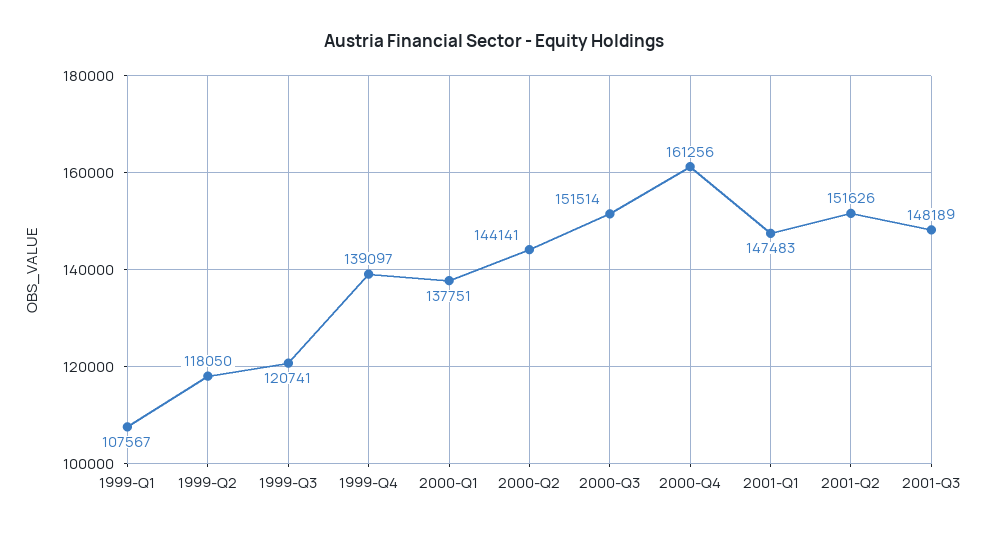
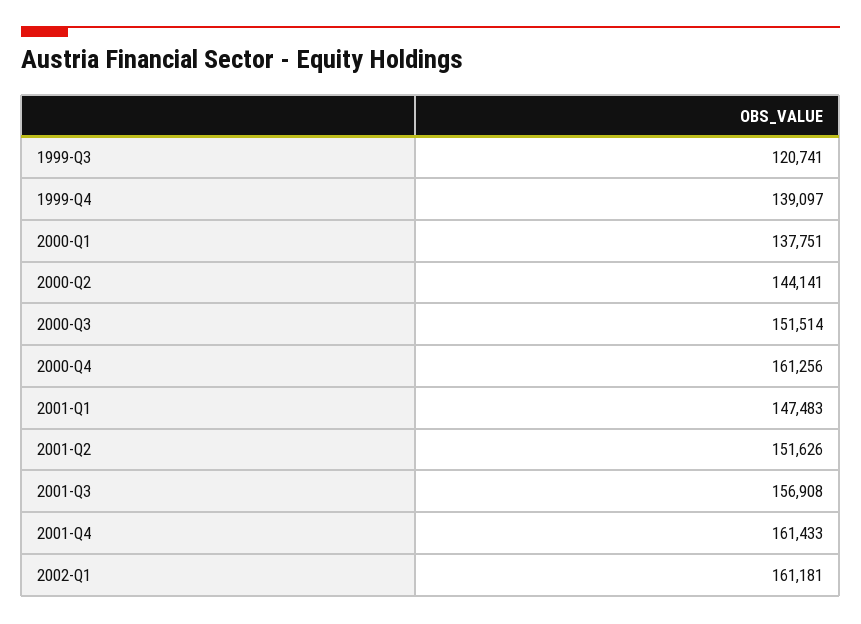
1999-Q1: 107567 -> none
1999-Q2: 118050 -> none
2001-Q3: 148189 -> 156908
2001-Q4: none -> 161433
2002-Q1: none -> 161181

